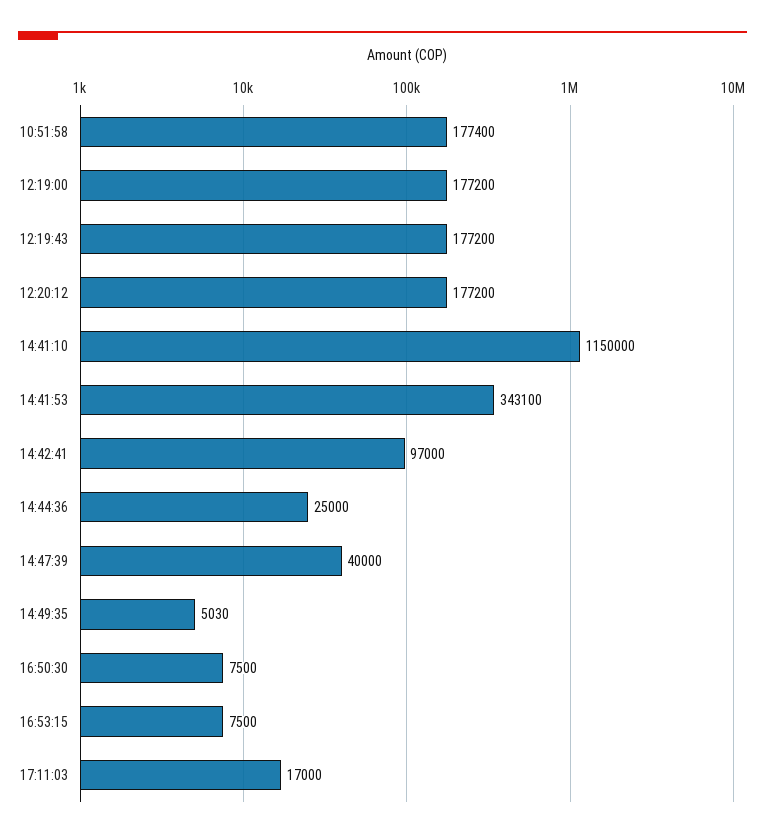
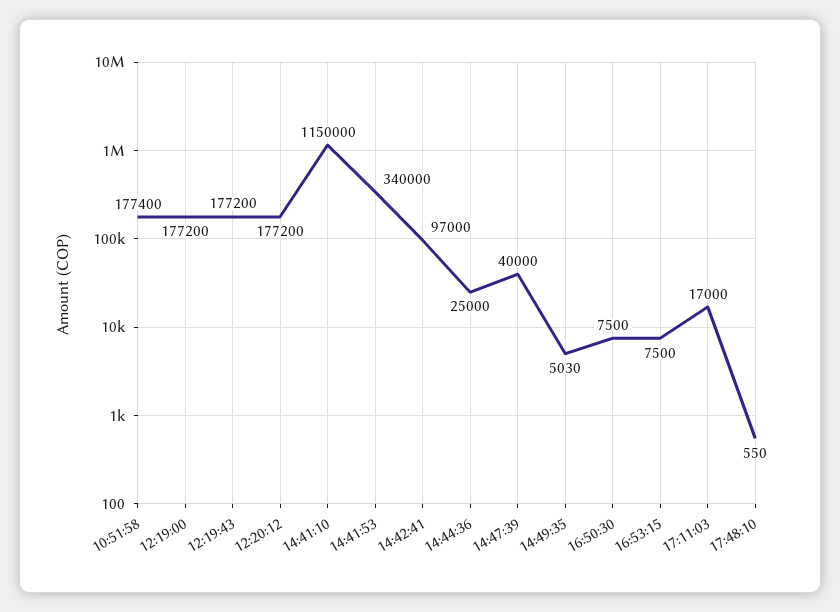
14:41:53: 343100 -> 340000
17:48:10: none -> 550

